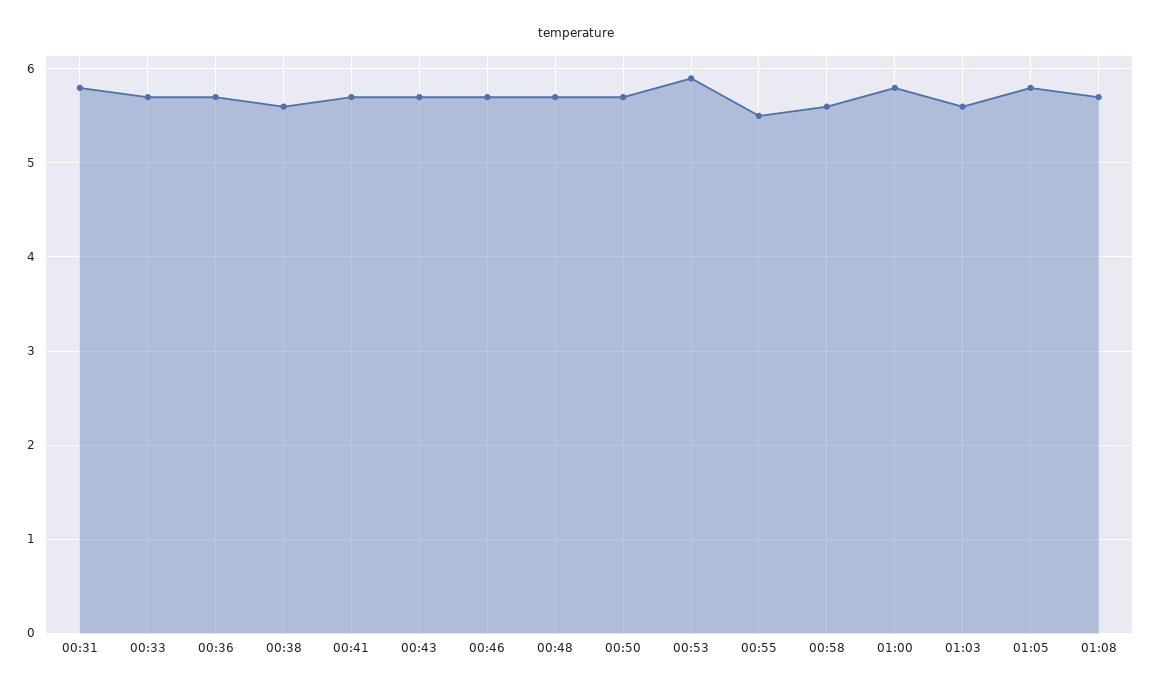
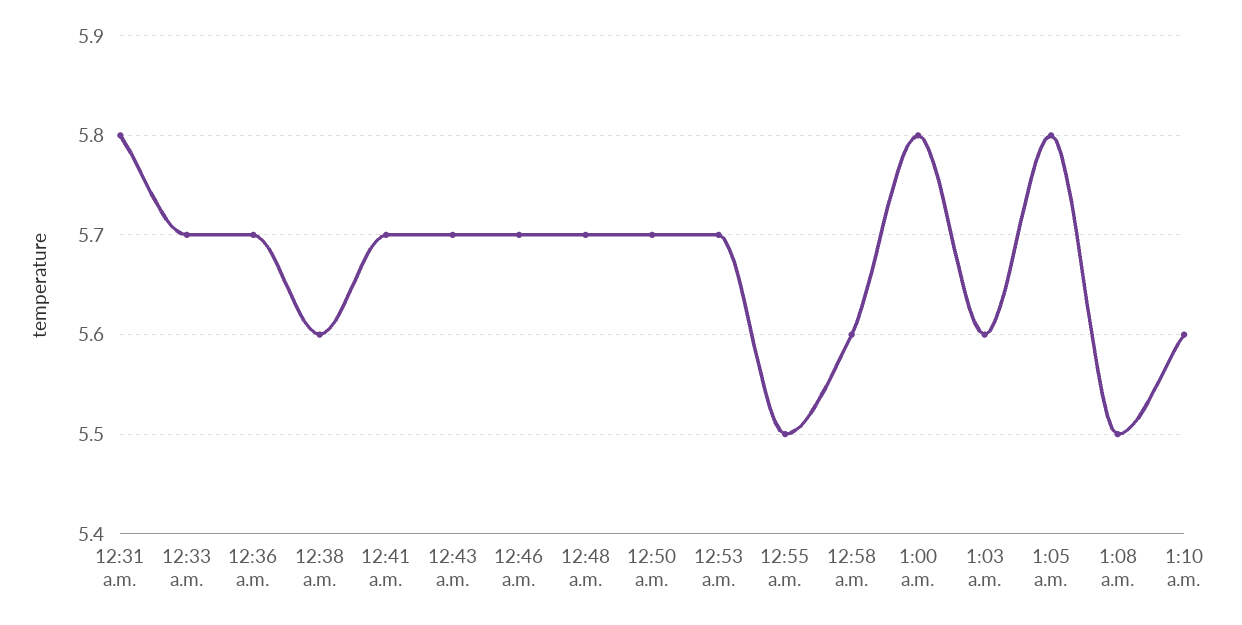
00:53: 5.9 -> 5.7
01:08: 5.7 -> 5.5
1:10 a.m.: none -> 5.6

